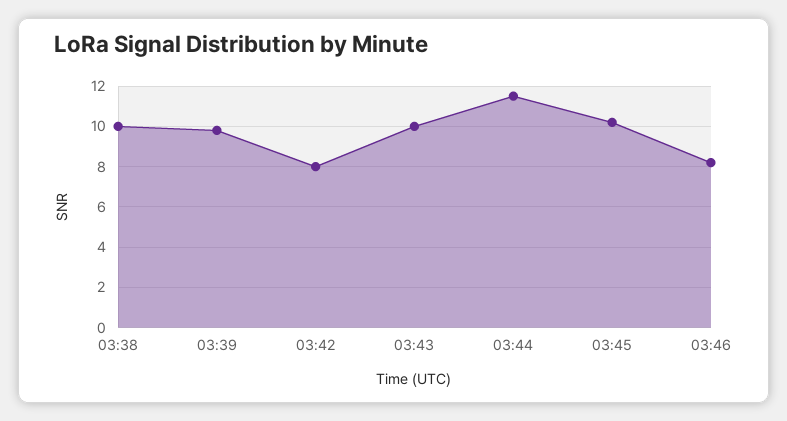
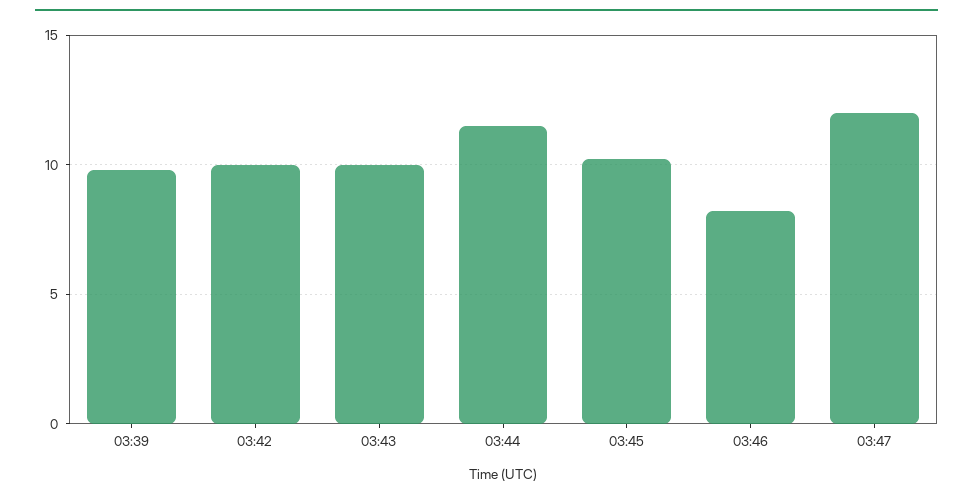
03:38: 10 -> none
03:42: 8 -> 10
03:47: none -> 12

